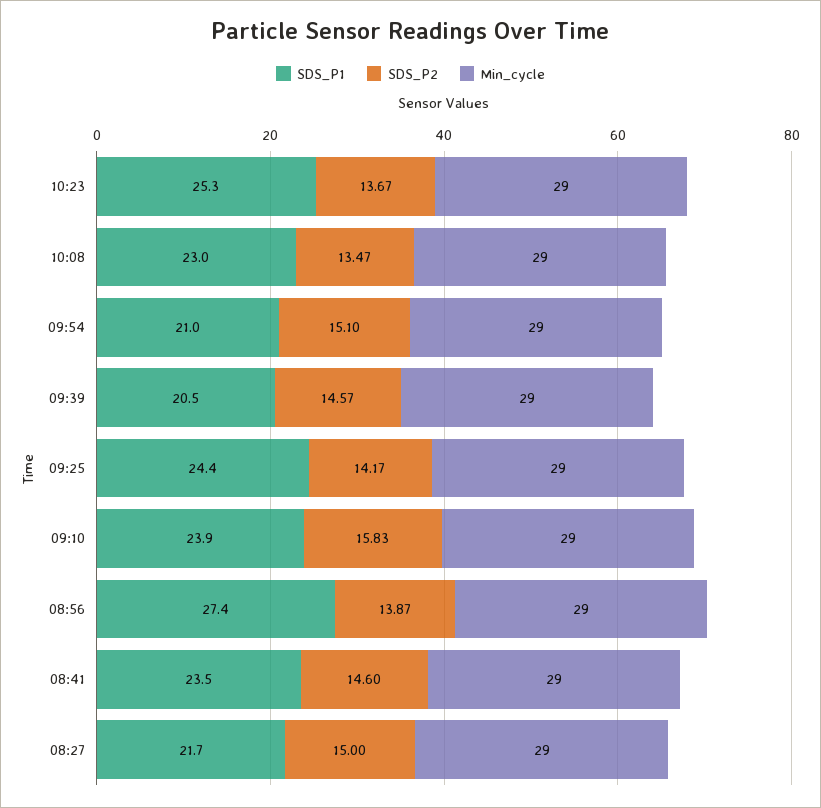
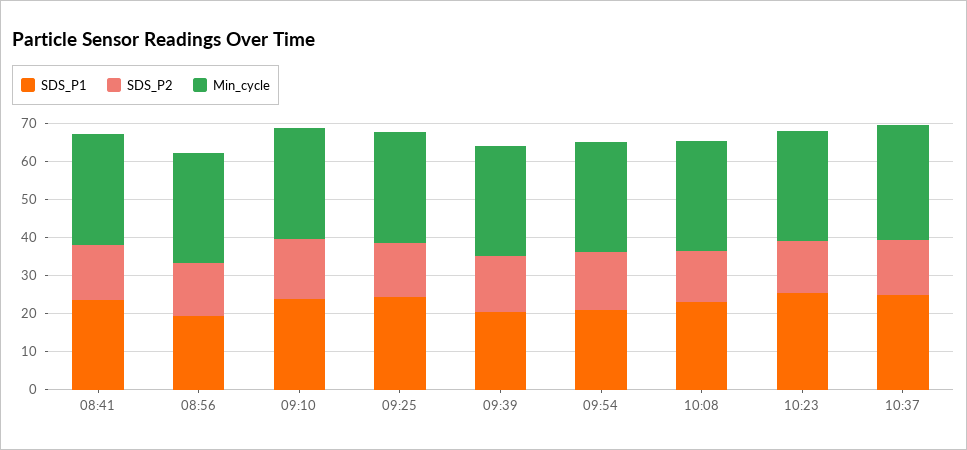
SDS_P1, 08:56: 27.4 -> 20
SDS_P1, 08:27: 21.7 -> none
SDS_P2, 08:27: 15 -> none
Min_cycle, 08:27: 29 -> none
SDS_P1, 10:37: none -> 25
SDS_P2, 10:37: none -> 15
Min_cycle, 10:37: none -> 30

